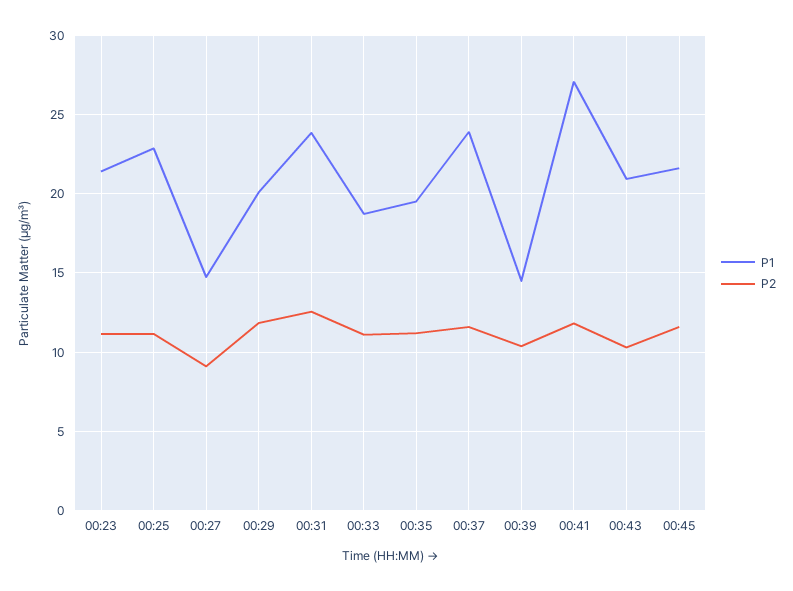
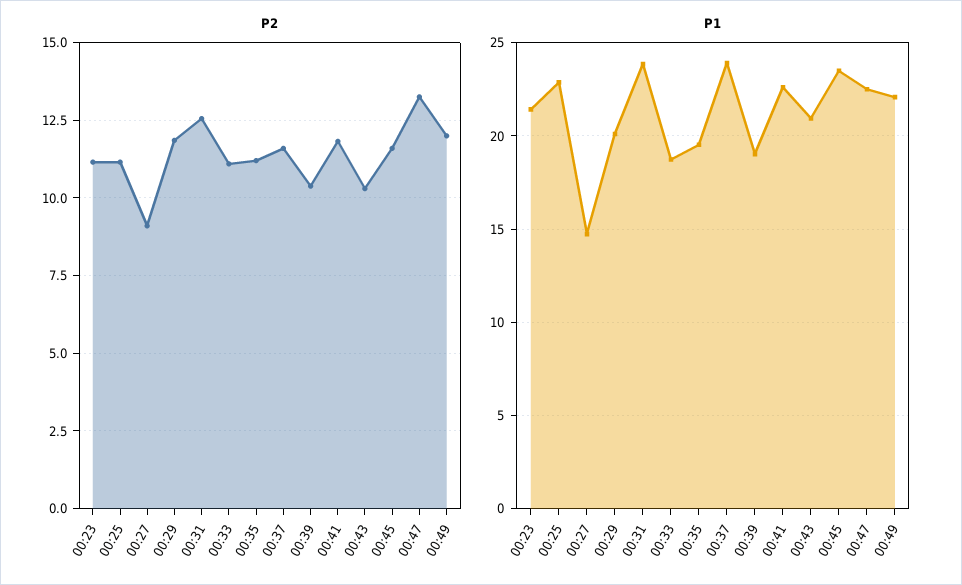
P1, 00:39: 14.5 -> 19
P1, 00:41: 27 -> 22.5
P1, 00:45: 21.5 -> 23.5
P2, 00:47: none -> 13.25
P2, 00:49: none -> 12
P1, 00:47: none -> 22.5
P1, 00:49: none -> 22

